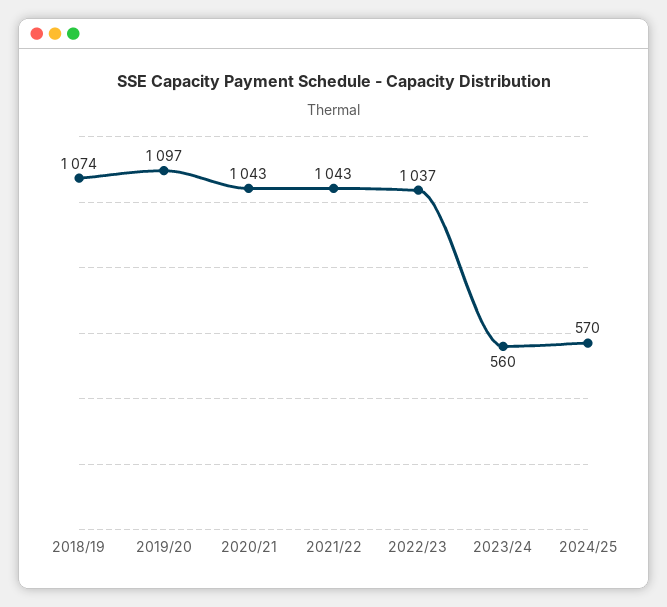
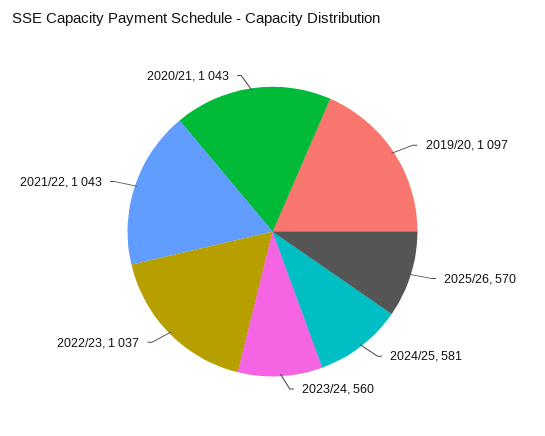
2018/19: 1074 -> none
2024/25: 570 -> 581
2025/26: none -> 570

